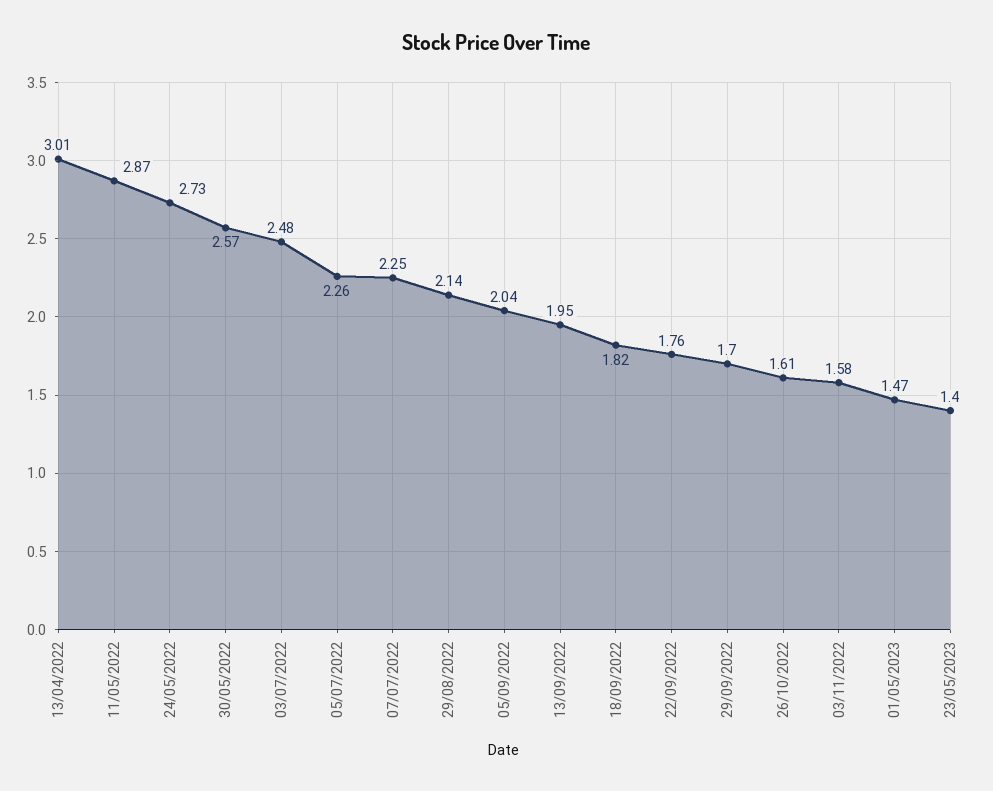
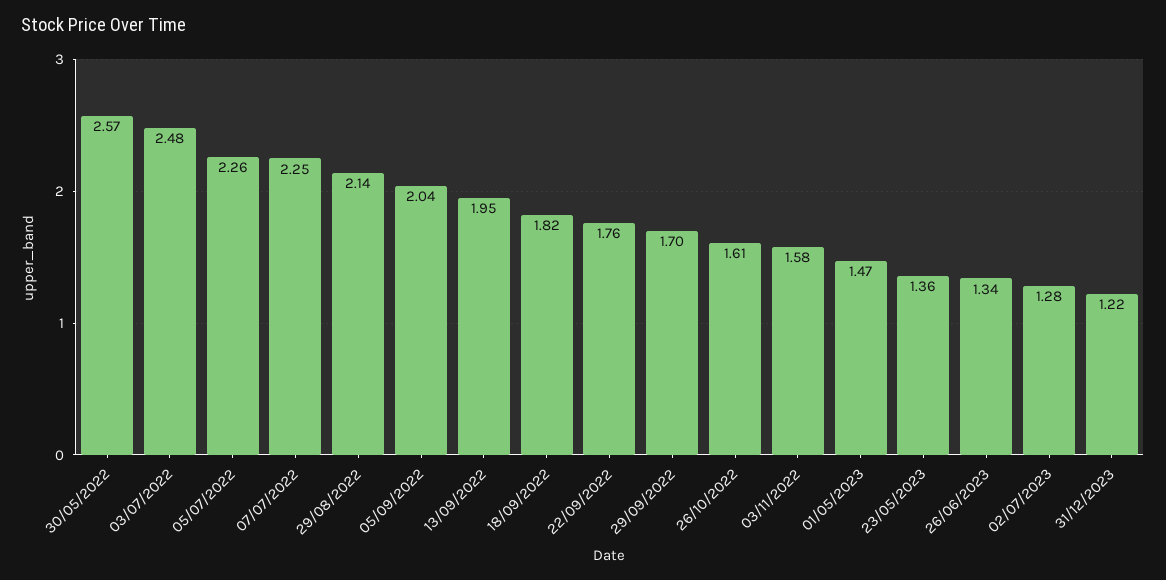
13/04/2022: 3.01 -> none
11/05/2022: 2.87 -> none
24/05/2022: 2.73 -> none
23/05/2023: 1.4 -> 1.36
26/06/2023: none -> 1.34
02/07/2023: none -> 1.28
31/12/2023: none -> 1.22

